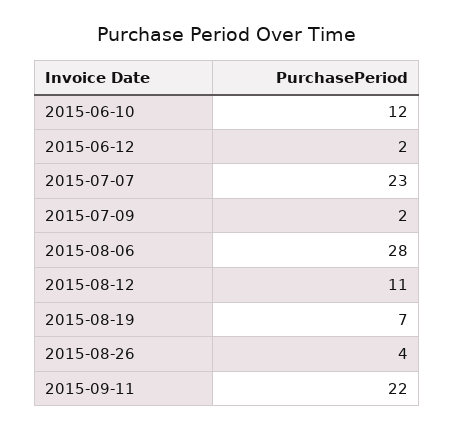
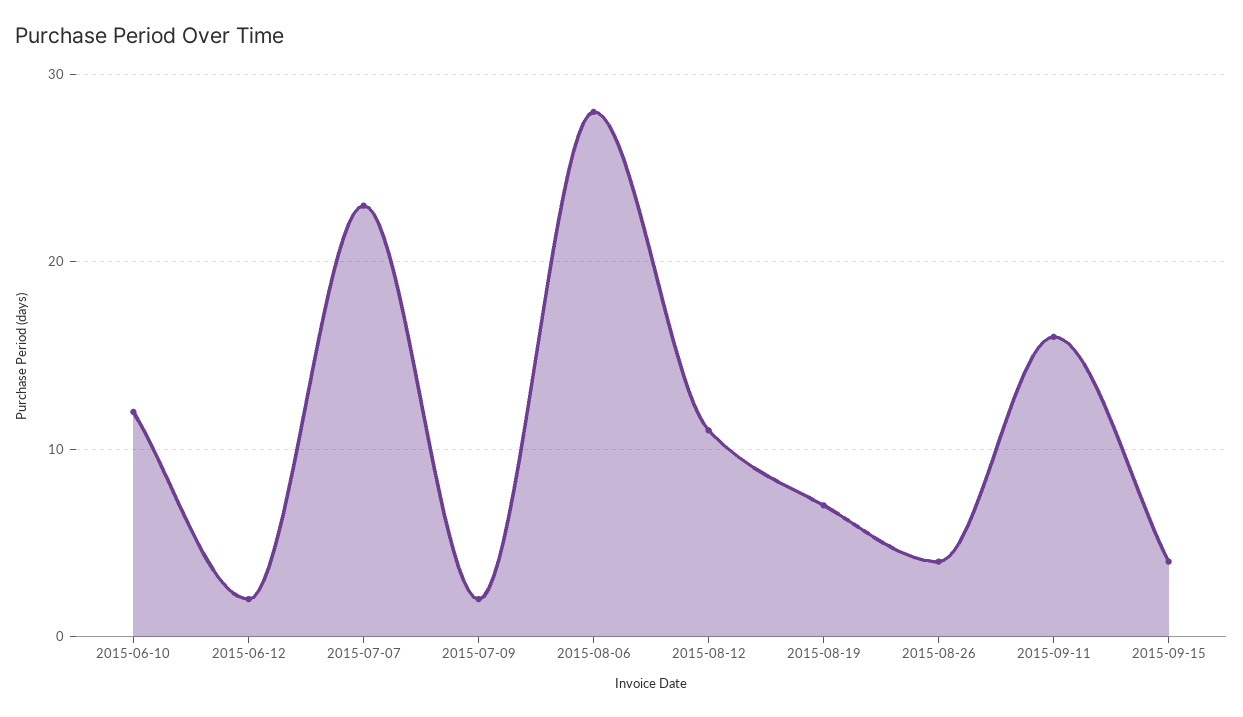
2015-09-11: 22 -> 16
2015-09-15: none -> 4

